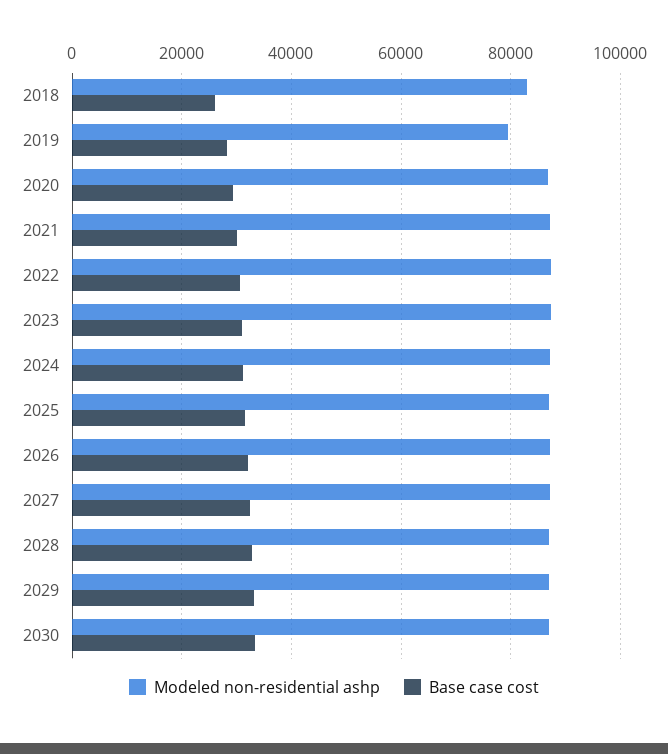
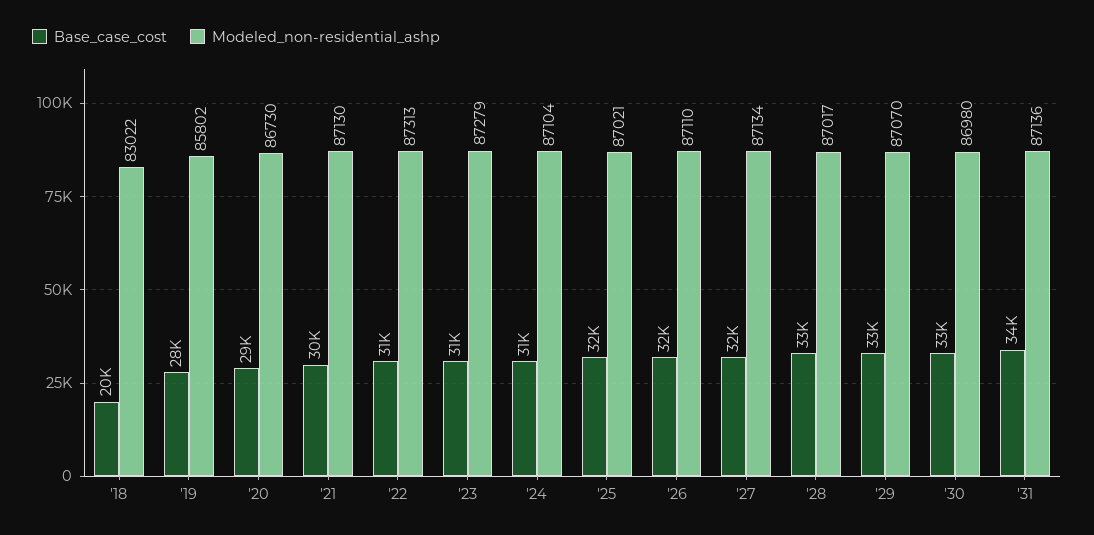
Base case cost, 2018: 26000 -> 20000
Modeled non-residential ashp, 2019: 80000 -> 85802
Base case cost, '31: none -> 34000
Modeled non-residential ashp, '31: none -> 87136

